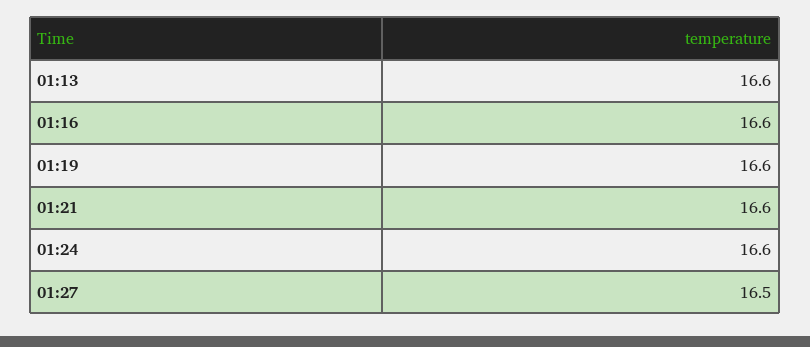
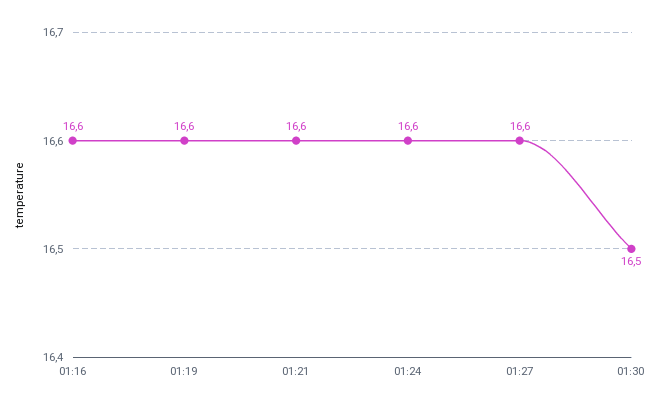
01:13: 16.6 -> none
01:27: 16.5 -> 16.6
01:30: none -> 16.5

